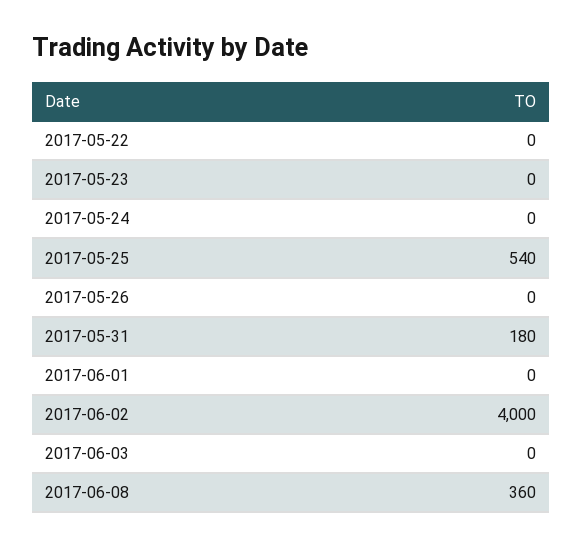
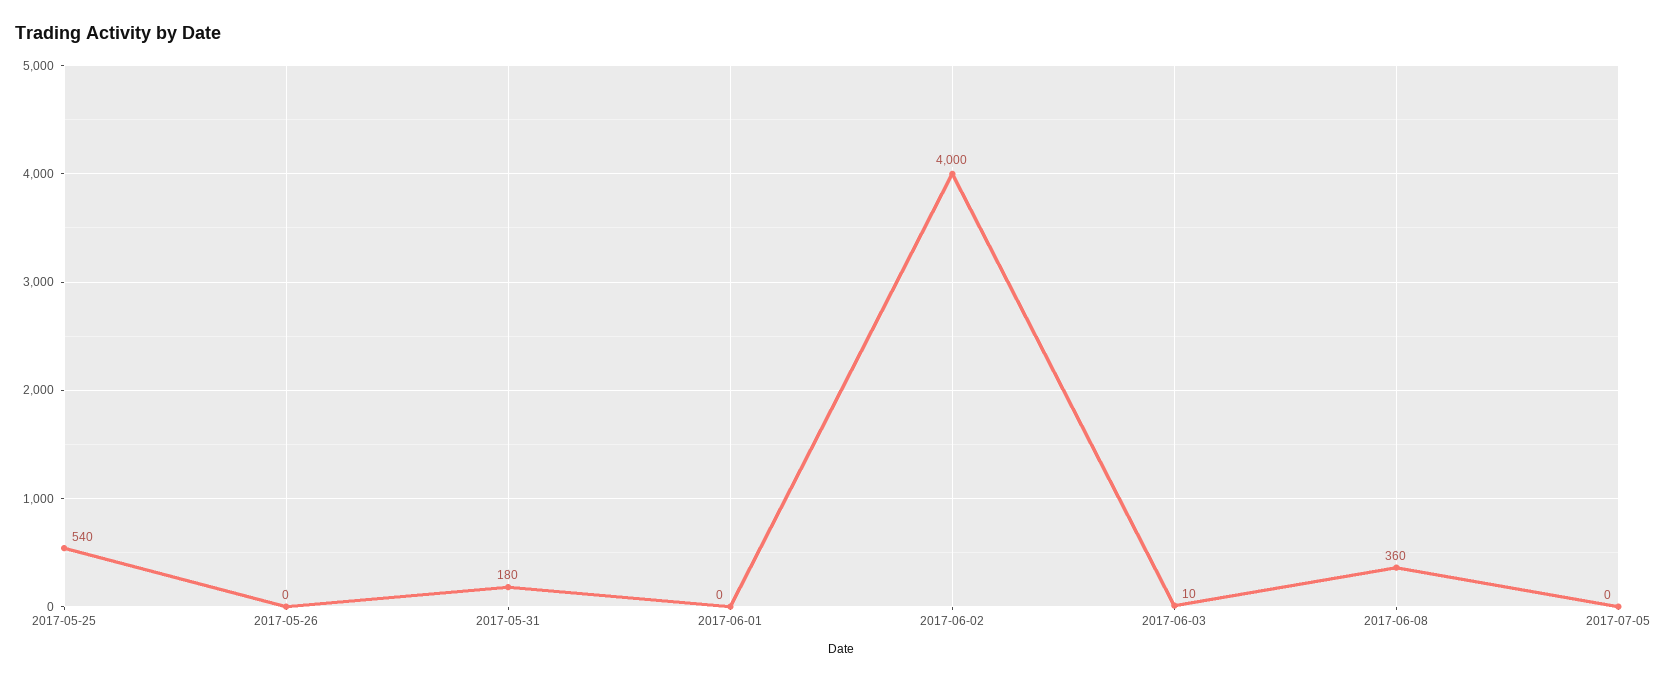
2017-05-22: 0 -> none
2017-05-23: 0 -> none
2017-05-24: 0 -> none
2017-06-03: 0 -> 10
2017-07-05: none -> 0

